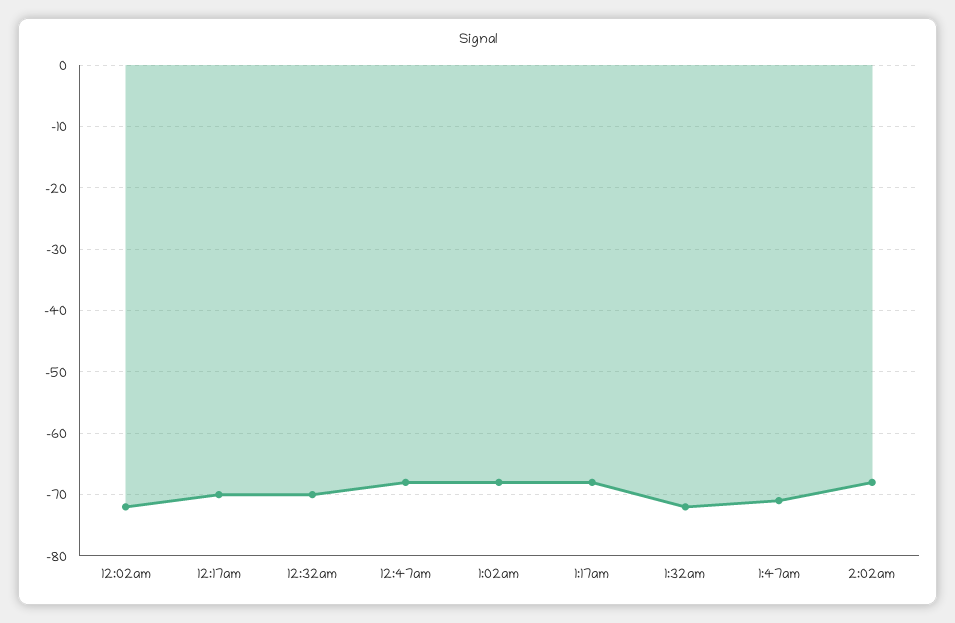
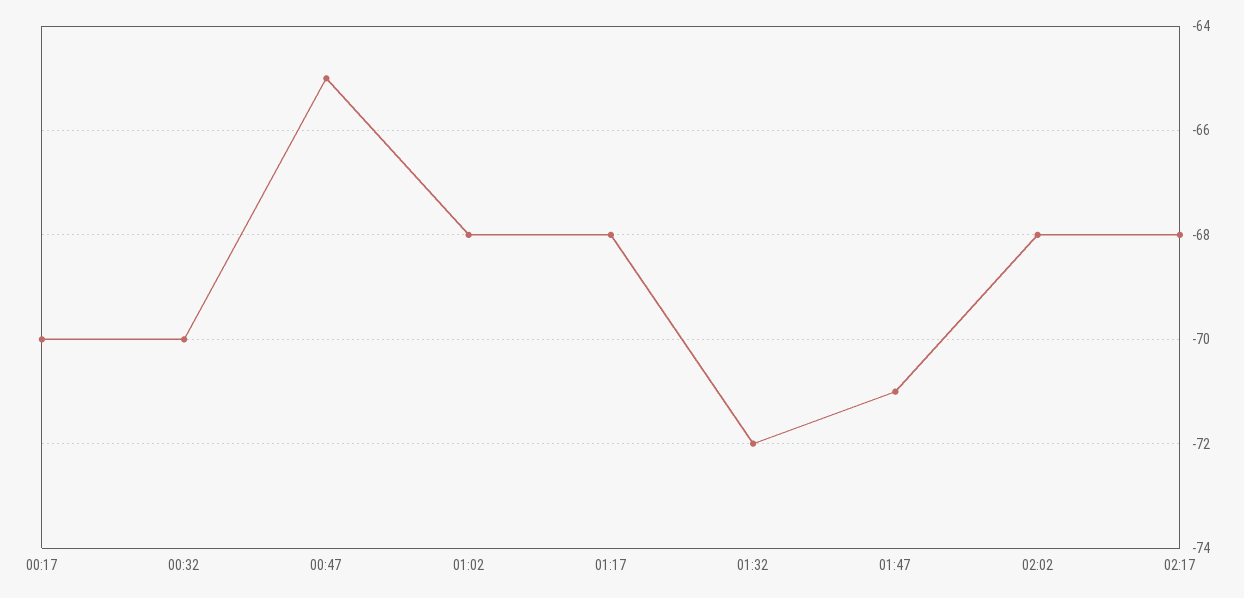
12:02am: -72 -> none
12:47am: -68 -> -65
02:17: none -> -68

